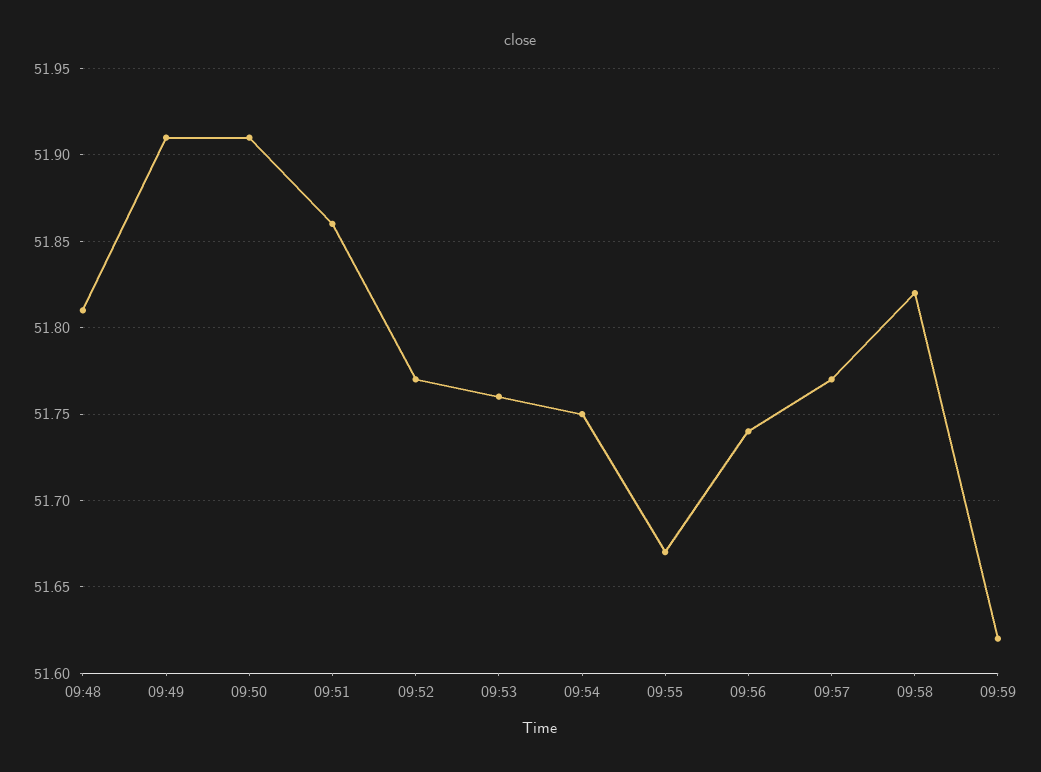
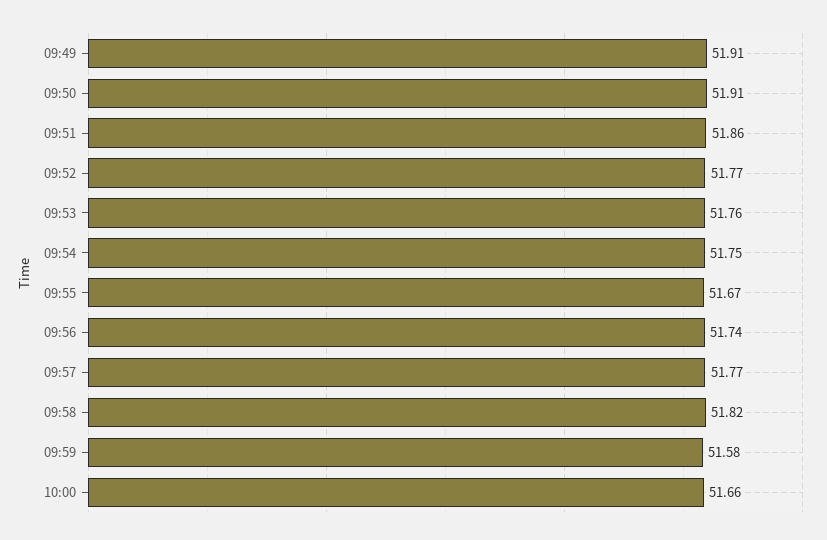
09:48: 51.81 -> none
09:59: 51.62 -> 51.58
10:00: none -> 51.66

